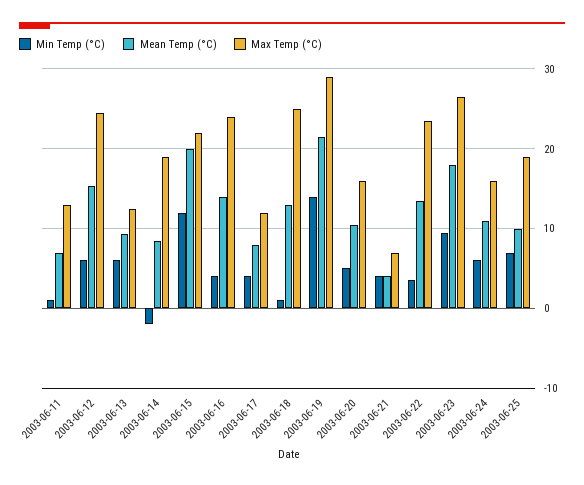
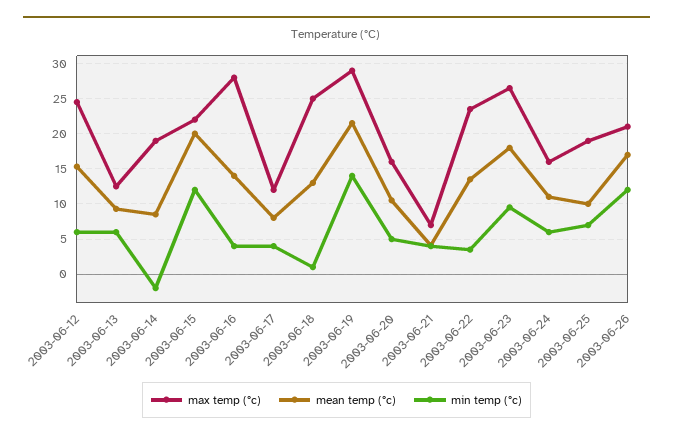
Min Temp (°C), 2003-06-11: 1 -> none
Mean Temp (°C), 2003-06-11: 7 -> none
Max Temp (°C), 2003-06-11: 13 -> none
Max Temp (°C), 2003-06-16: 24 -> 28
Max Temp (°C), 2003-06-26: none -> 21
Mean Temp (°C), 2003-06-26: none -> 17
Min Temp (°C), 2003-06-26: none -> 12

